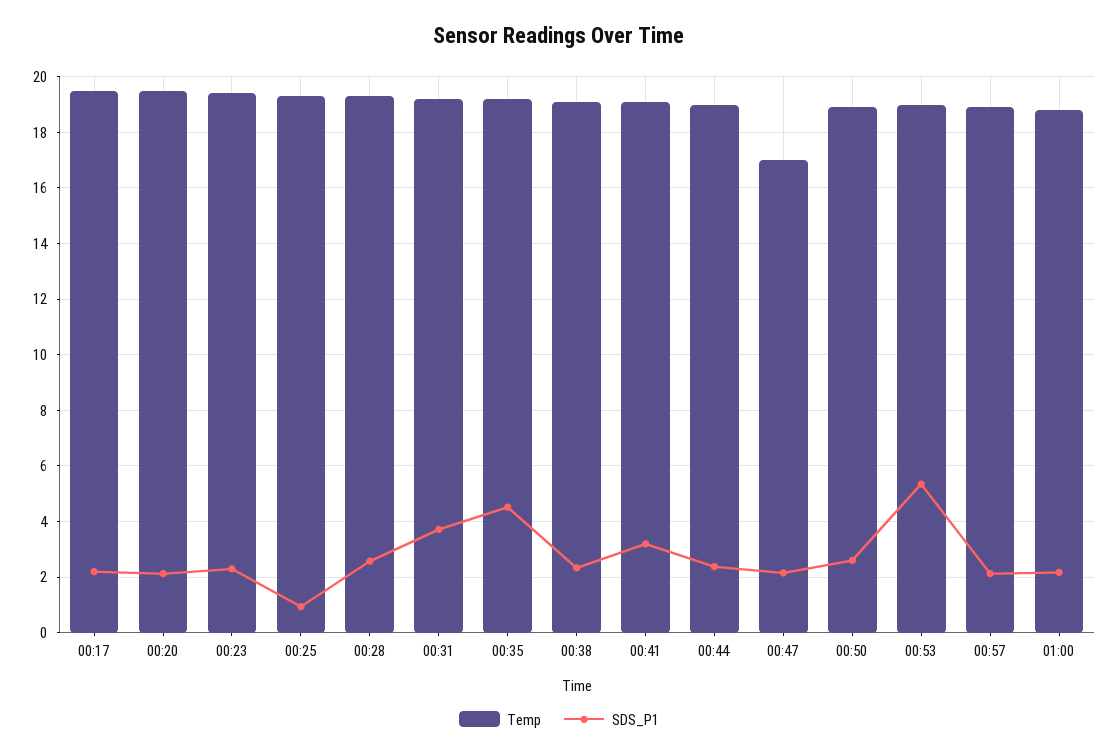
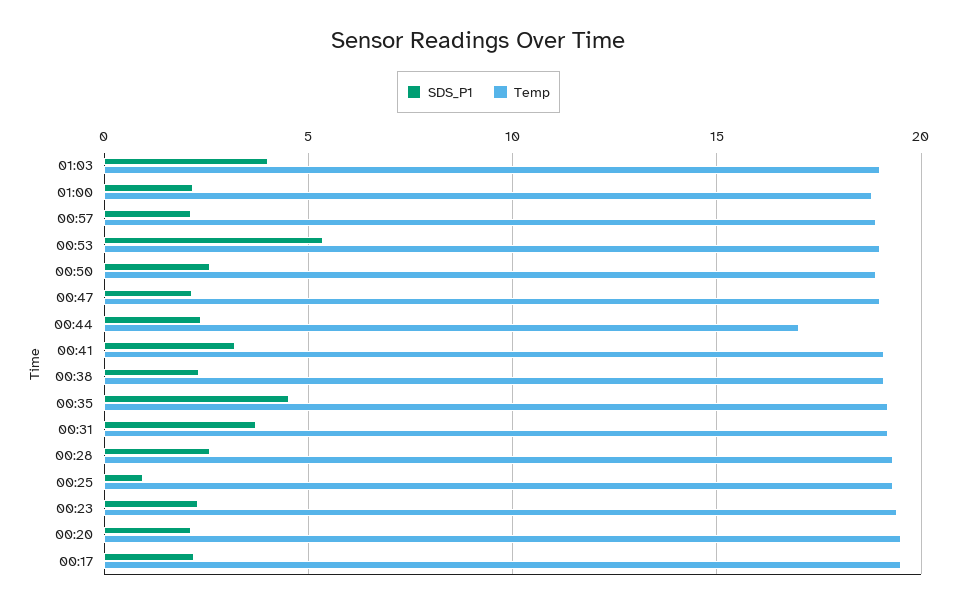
Temp, 00:44: 19 -> 17
Temp, 00:47: 17 -> 19
SDS_P1, 01:03: none -> 4
Temp, 01:03: none -> 19

